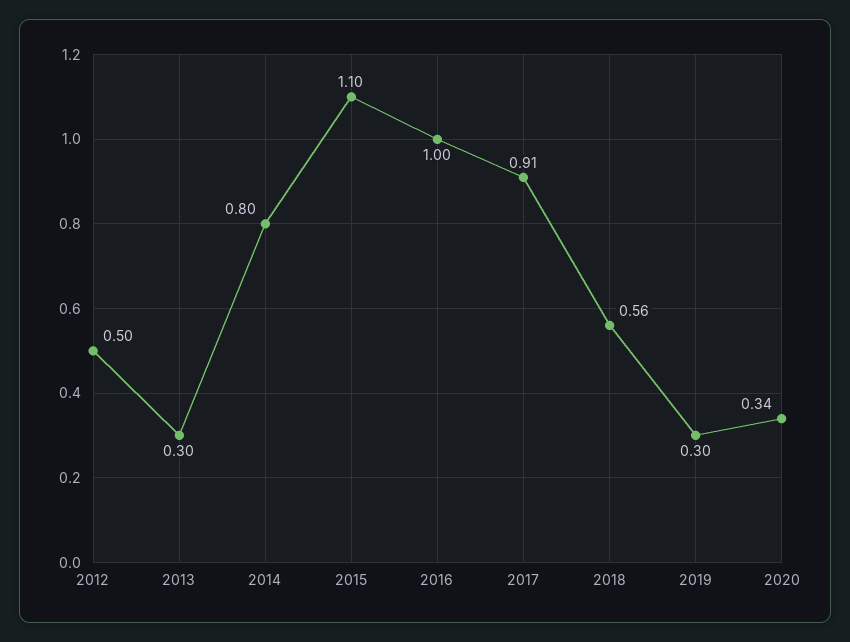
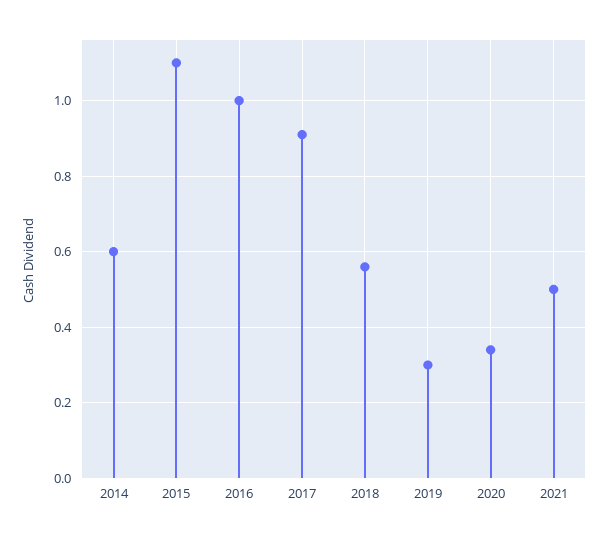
2012: 0.5 -> none
2013: 0.3 -> none
2014: 0.8 -> 0.6
2021: none -> 0.5

